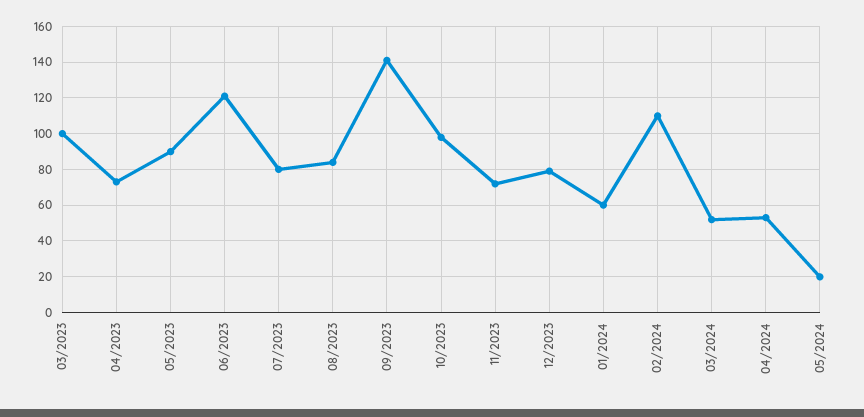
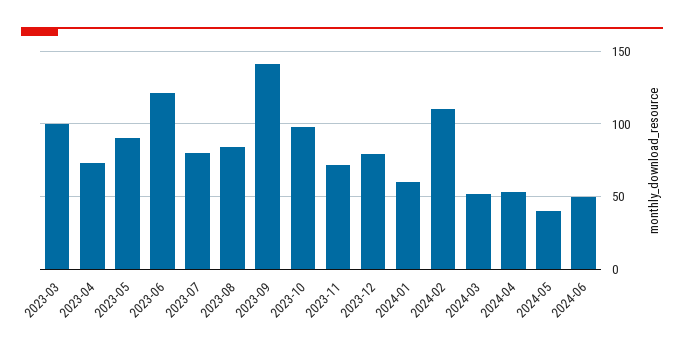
05/2024: 20 -> 40
2024-06: none -> 50

